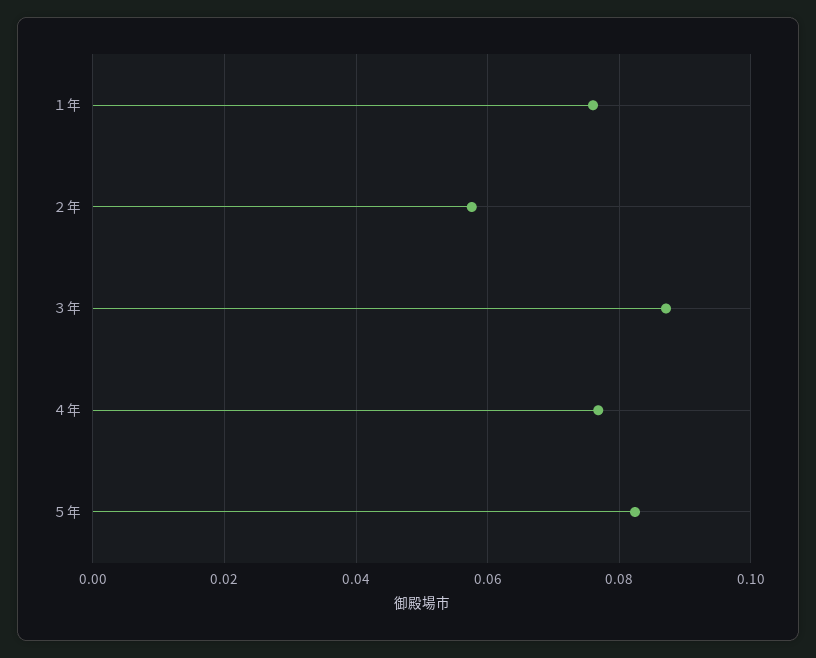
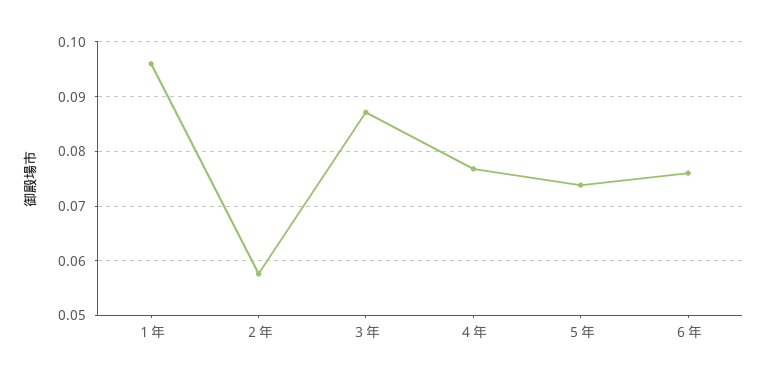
１年: 0.076 -> 0.096
５年: 0.082 -> 0.074
６年: none -> 0.076

